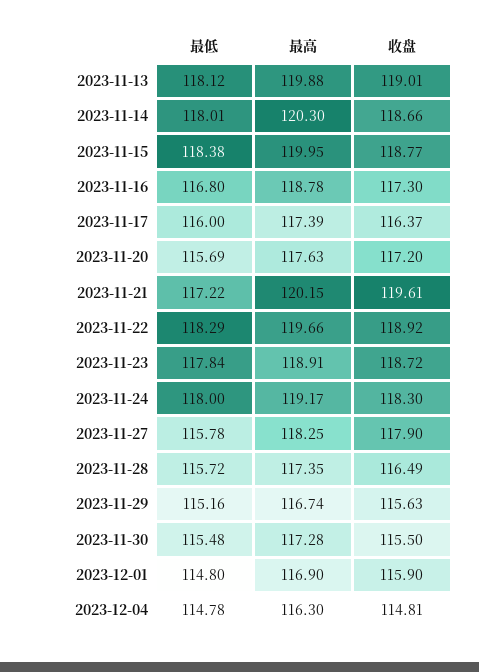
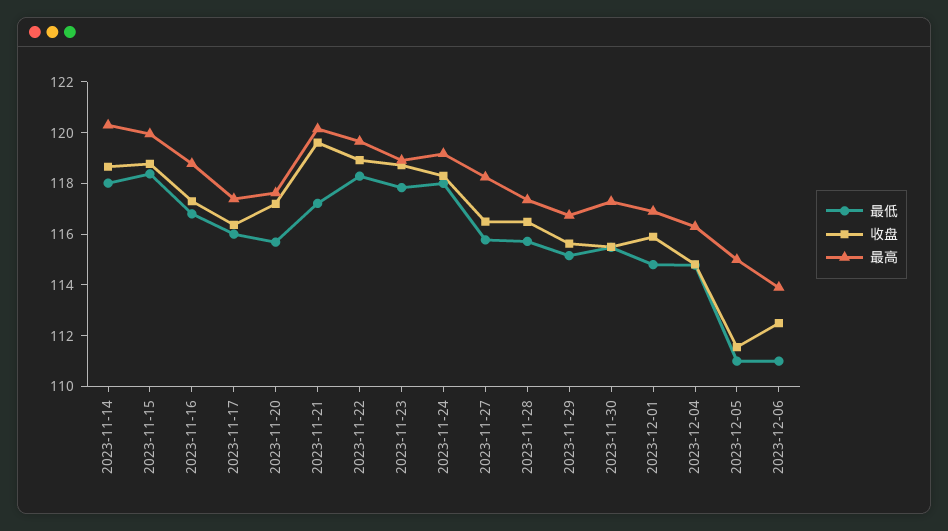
最低, 2023-11-13: 118.12 -> none
最高, 2023-11-13: 119.88 -> none
收盘, 2023-11-13: 119.01 -> none
收盘, 2023-11-27: 117.9 -> 116.5
最低, 2023-12-05: none -> 111
收盘, 2023-12-05: none -> 111.5
最高, 2023-12-05: none -> 115
最低, 2023-12-06: none -> 111
收盘, 2023-12-06: none -> 112.5
最高, 2023-12-06: none -> 114

